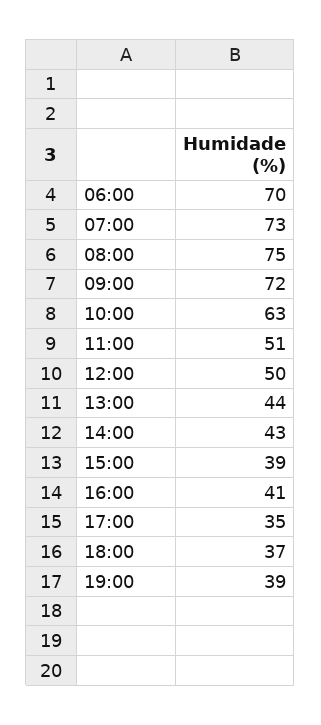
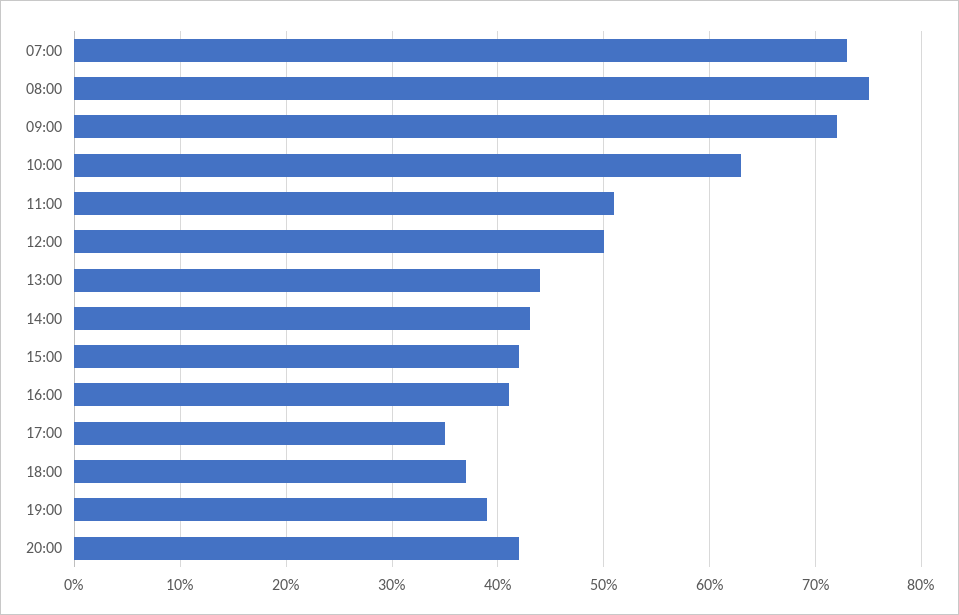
06:00: 70 -> none
15:00: 39 -> 42
20:00: none -> 42

